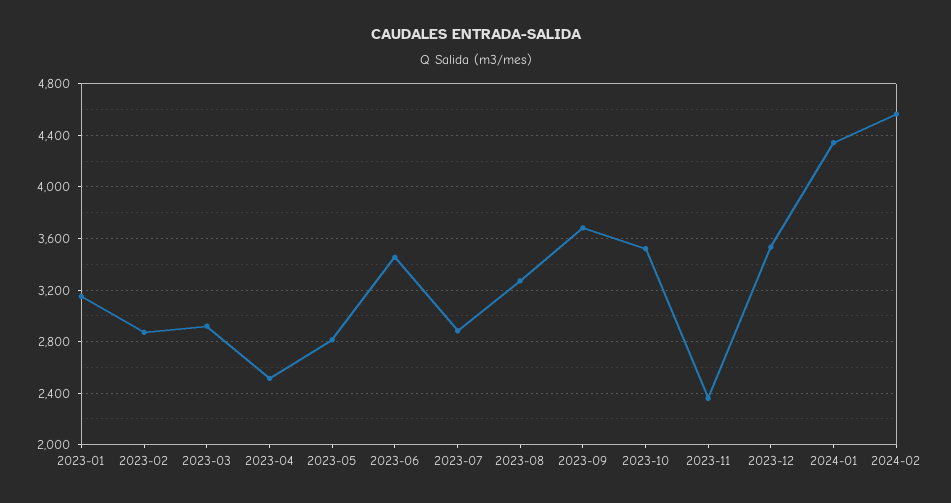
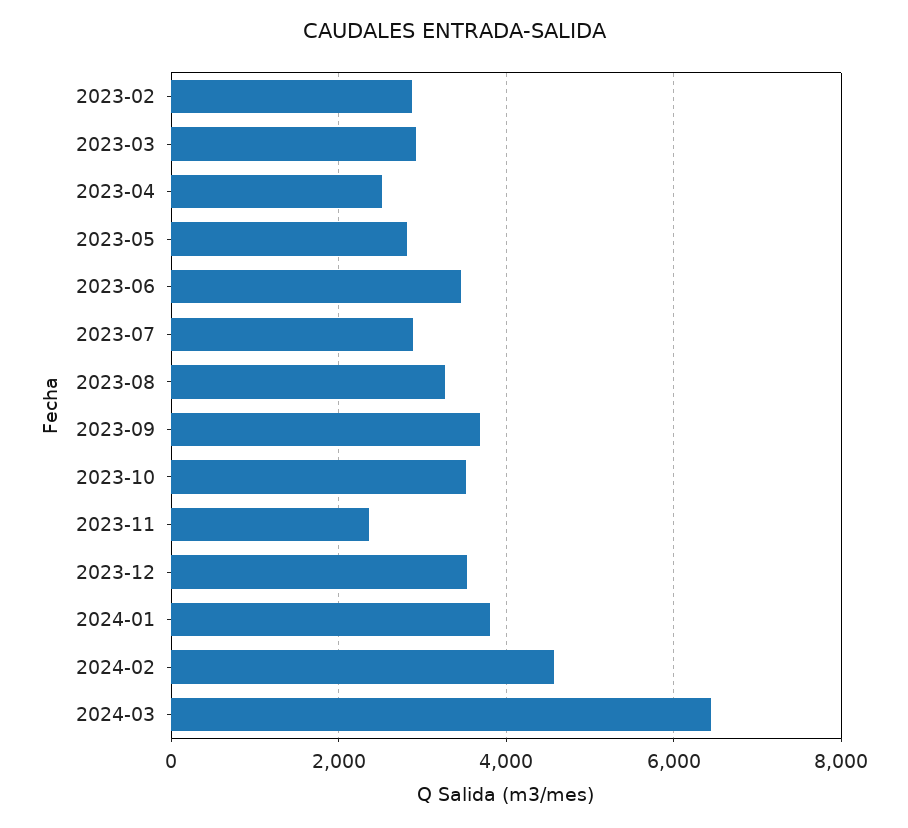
2023-01: 3150 -> none
2024-01: 4350 -> 3800
2024-03: none -> 6400

